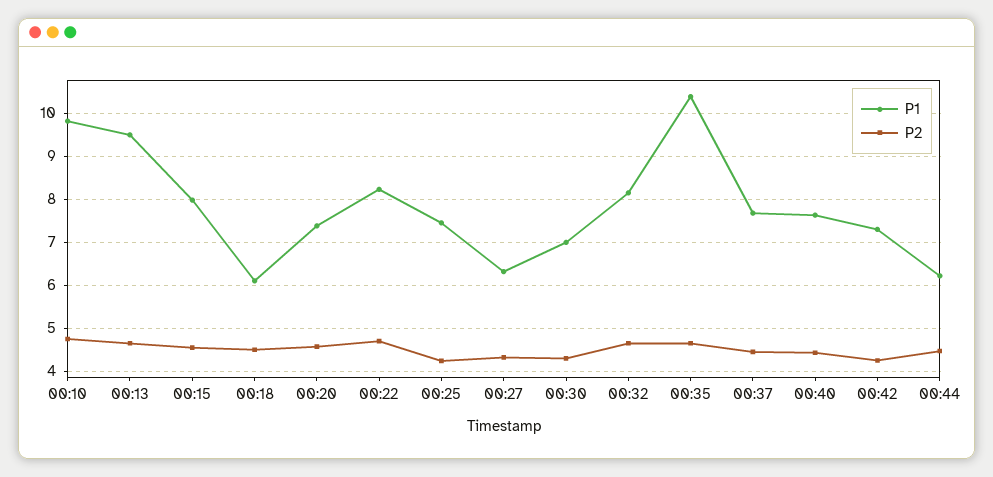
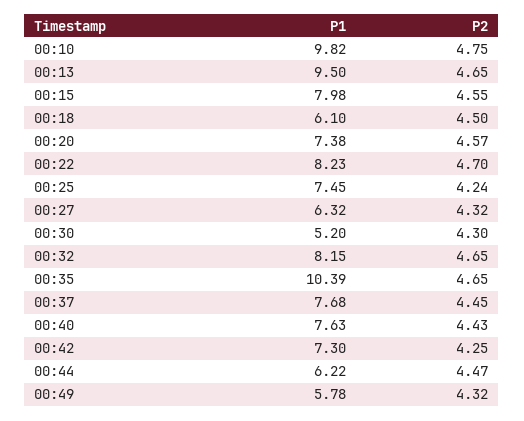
P1, 00:30: 7 -> 5.2
P1, 00:49: none -> 5.78
P2, 00:49: none -> 4.32

